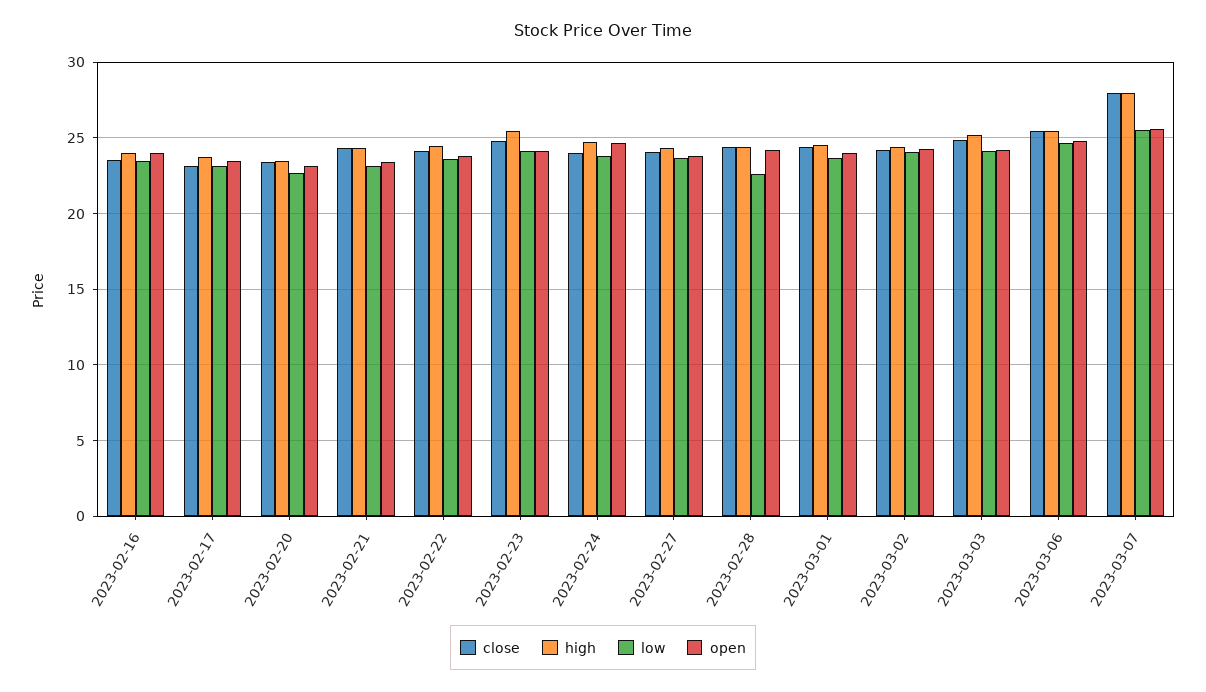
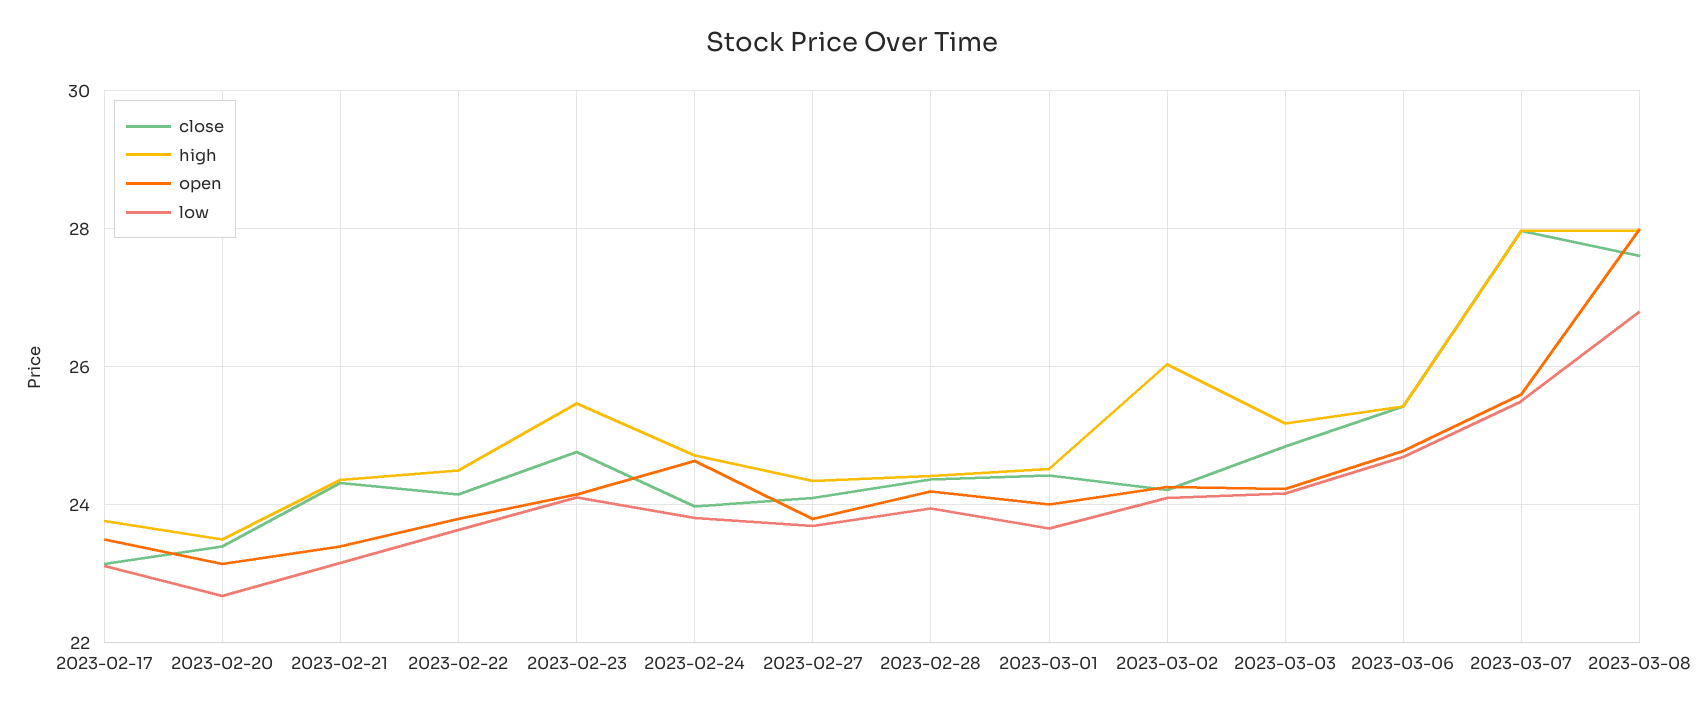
close, 2023-02-16: 23.5 -> none
high, 2023-02-16: 24 -> none
low, 2023-02-16: 23.5 -> none
open, 2023-02-16: 24 -> none
low, 2023-02-28: 22.5 -> 24
high, 2023-03-02: 24.5 -> 26
close, 2023-03-08: none -> 27.6
high, 2023-03-08: none -> 28
open, 2023-03-08: none -> 28
low, 2023-03-08: none -> 26.8

